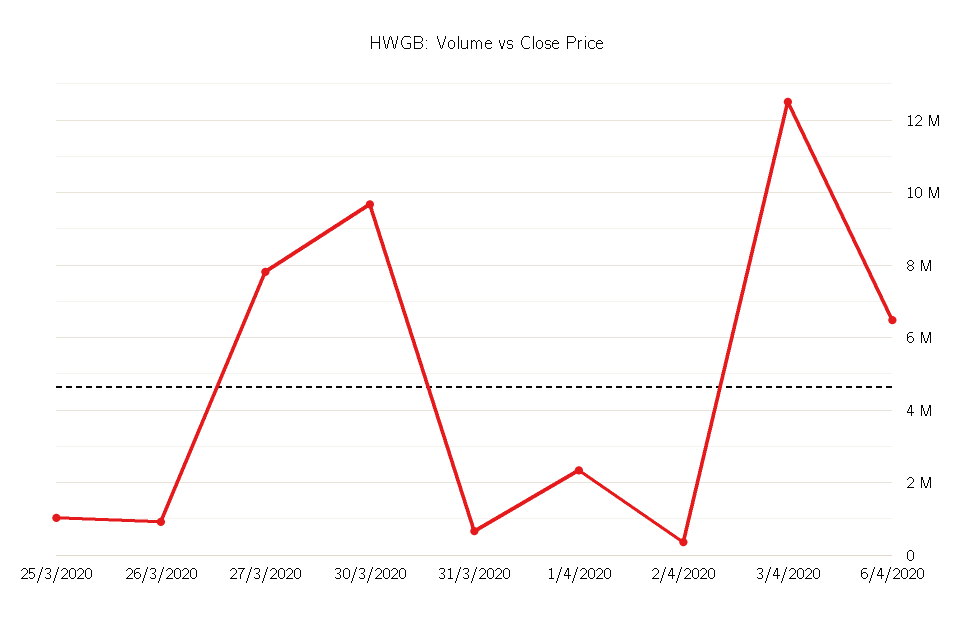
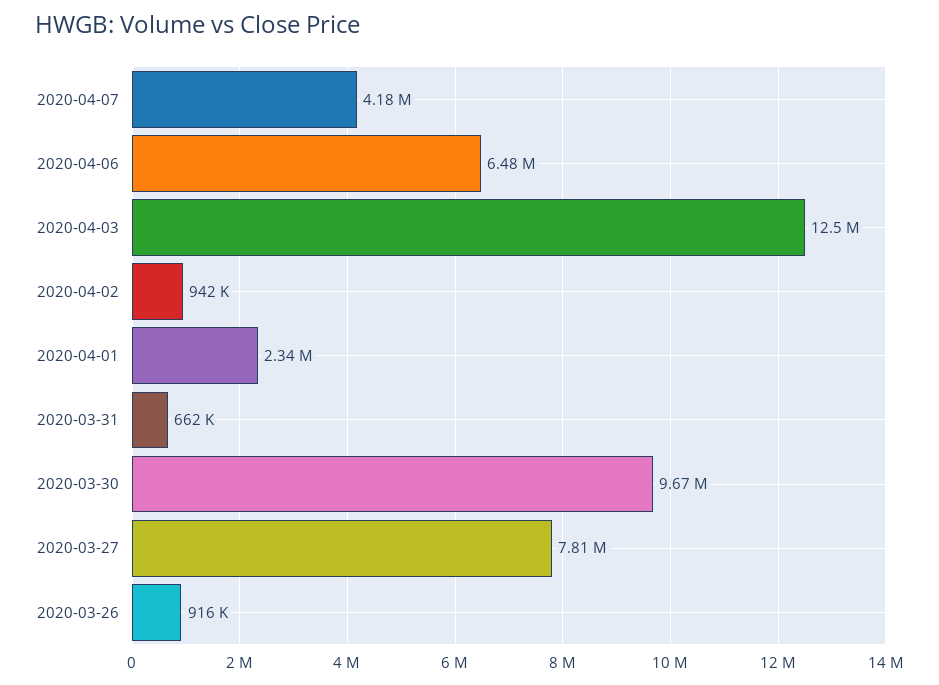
25/3/2020: 1000000 -> none
2/4/2020: 400000 -> 942000
2020-04-07: none -> 4180000

